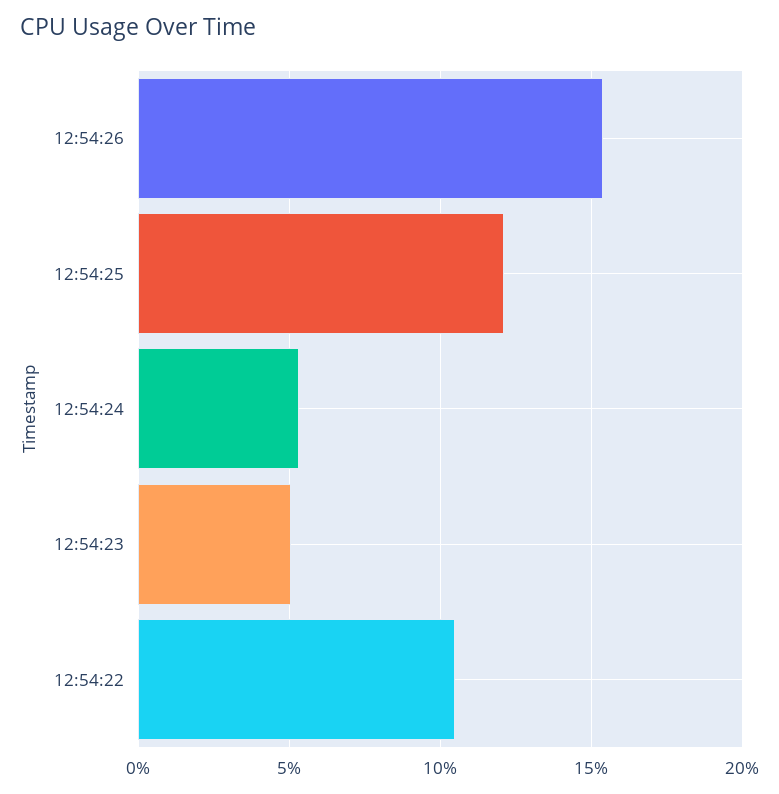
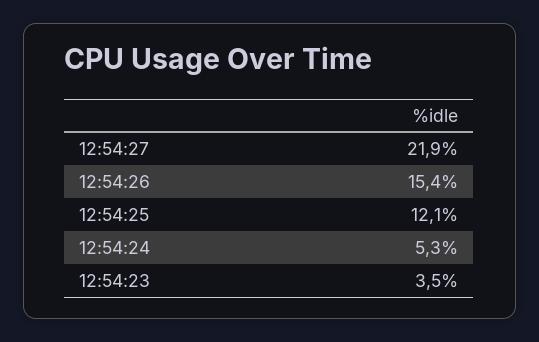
12:54:23: 5 -> 3.5
12:54:22: 10.5 -> none
12:54:27: none -> 21.9

